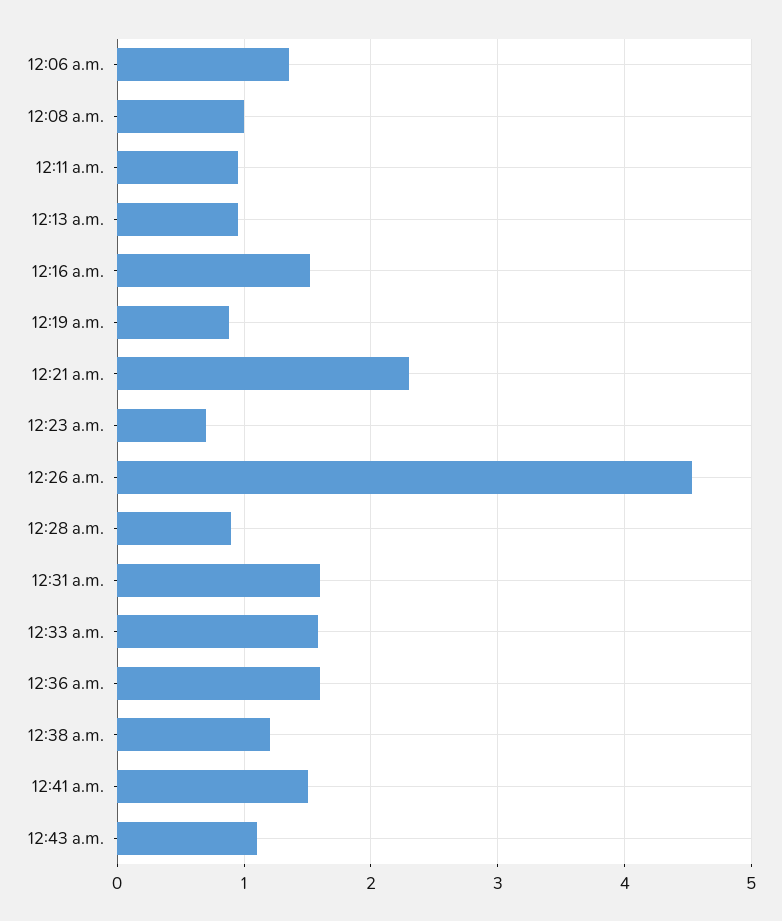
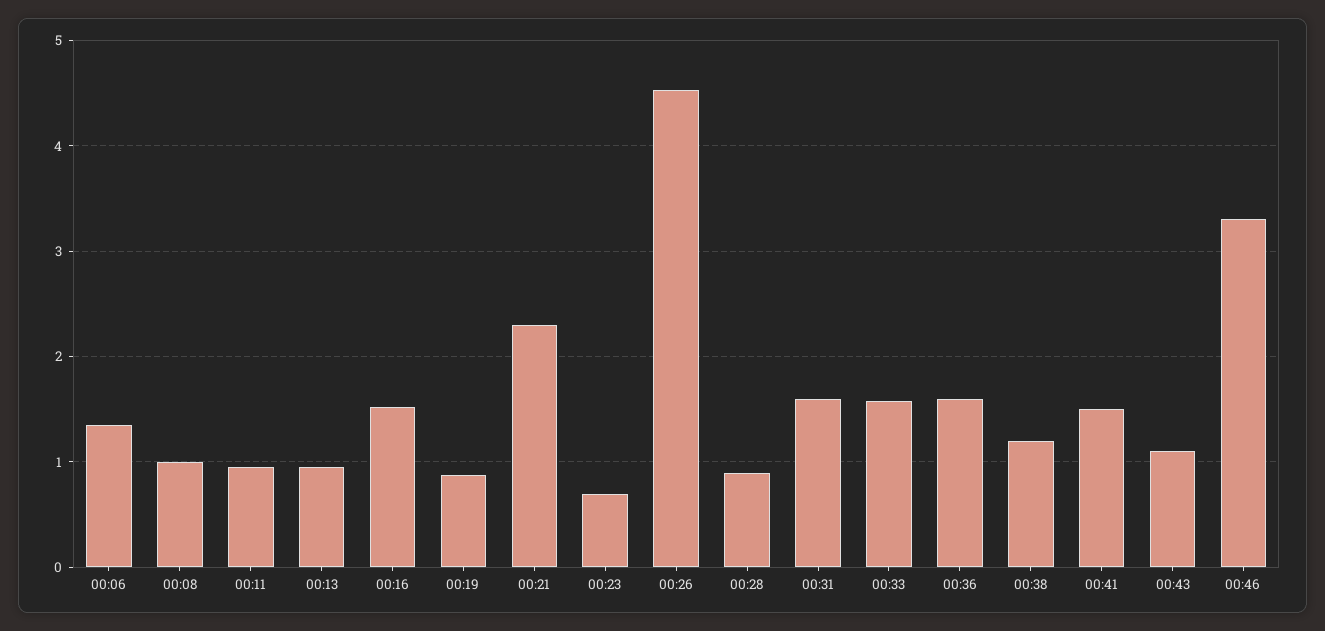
00:46: none -> 3.3

